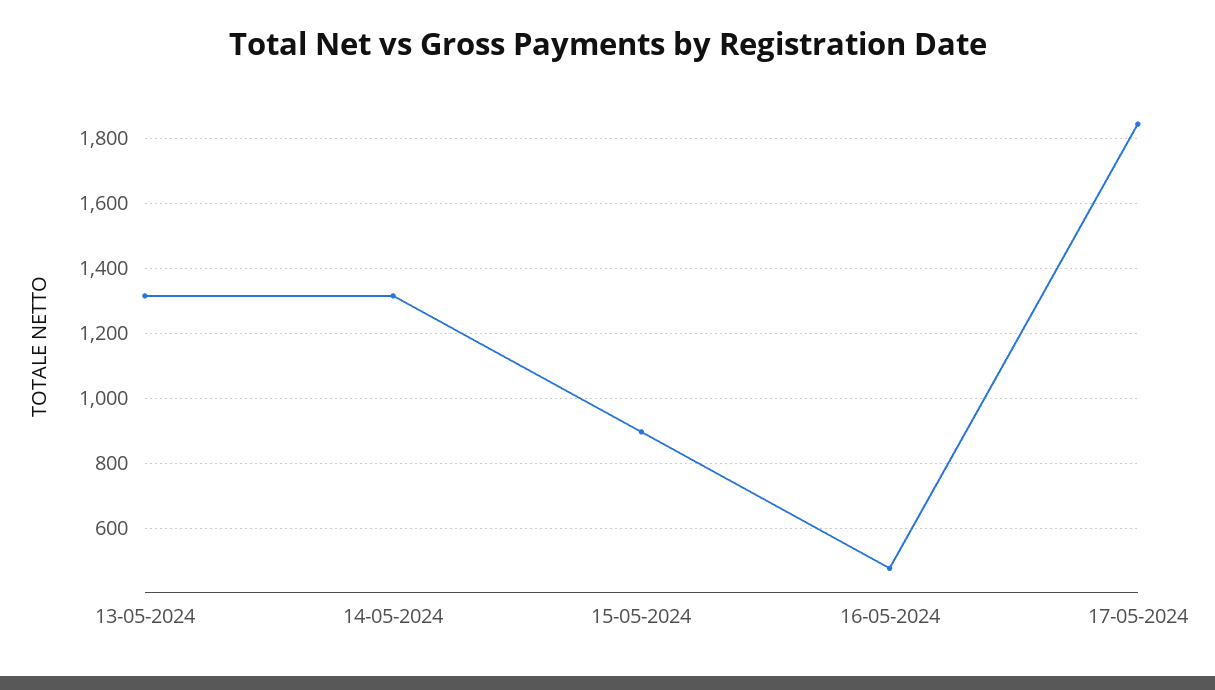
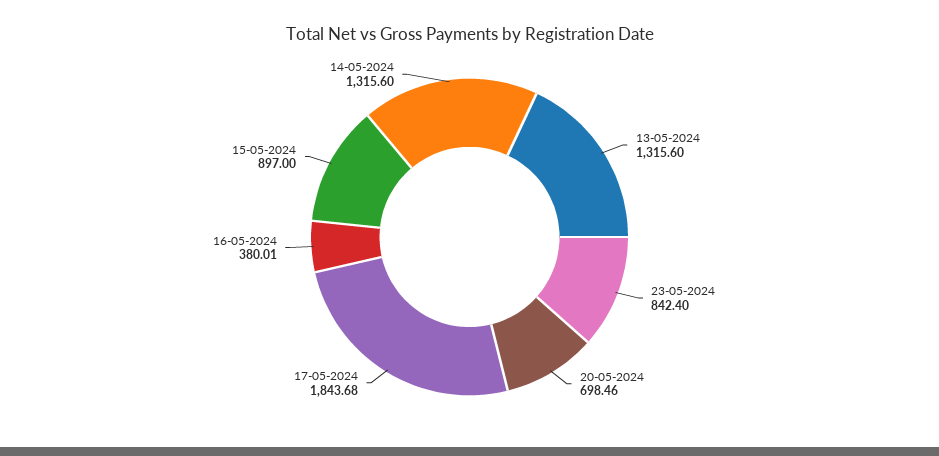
16-05-2024: 480 -> 380.01
23-05-2024: none -> 842.4
20-05-2024: none -> 698.46

